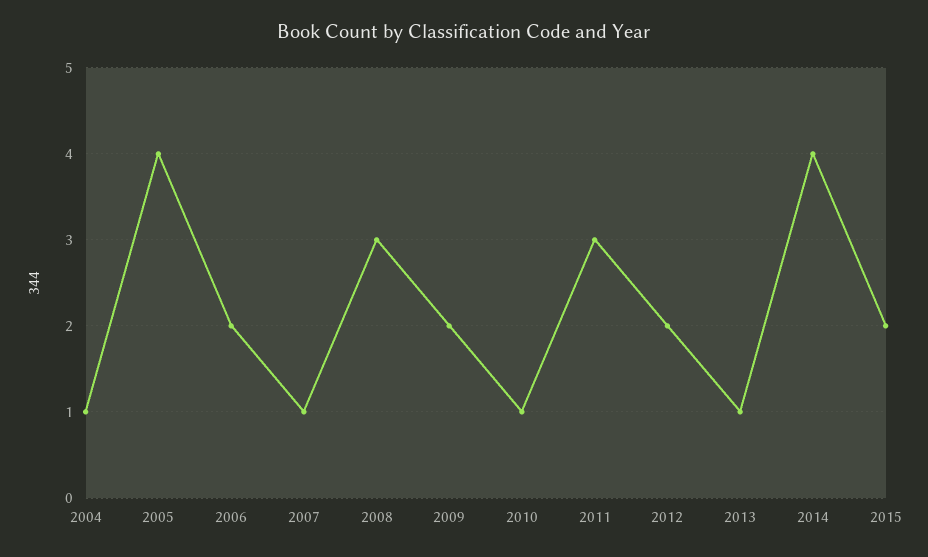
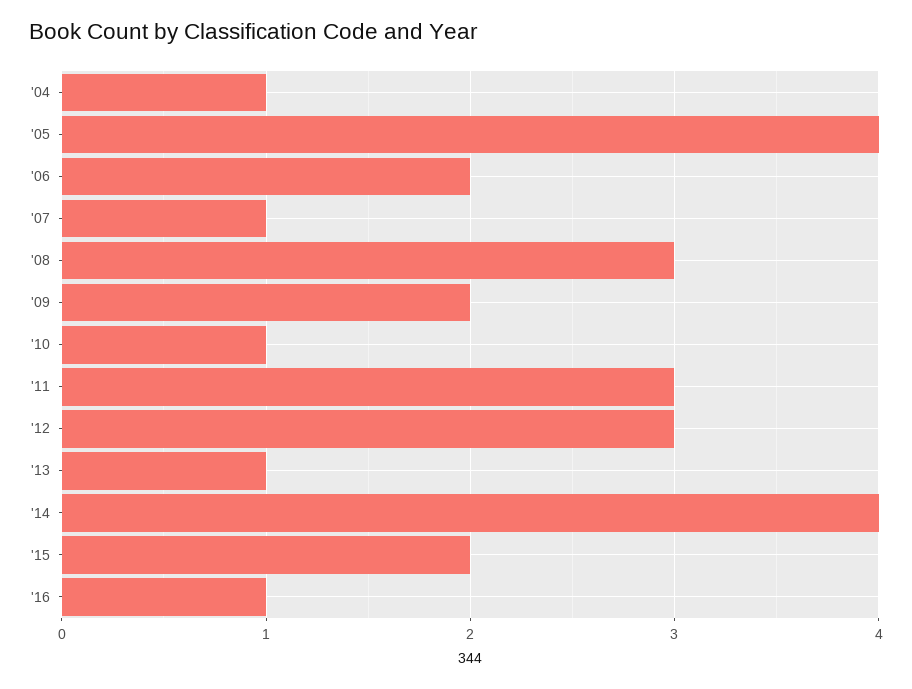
2012: 2 -> 3
'16: none -> 1

